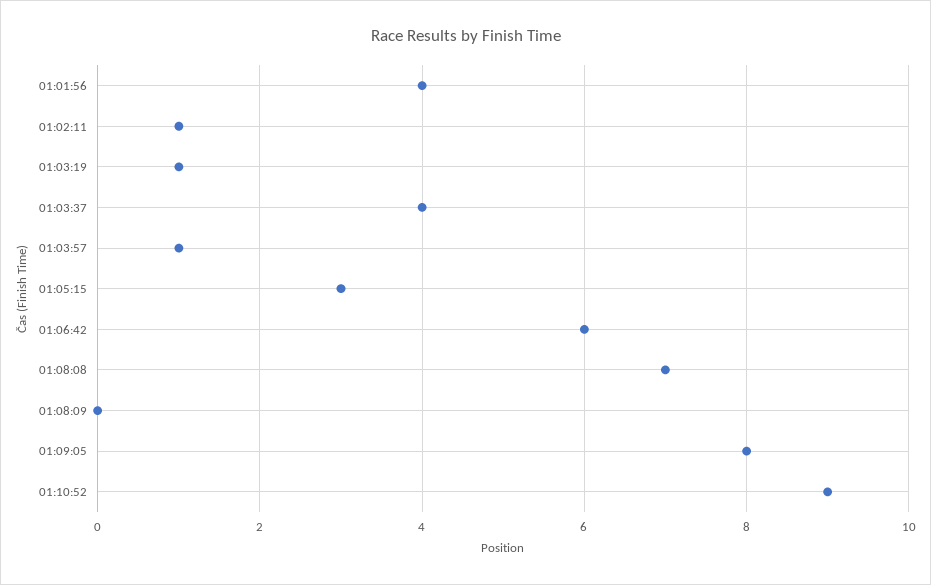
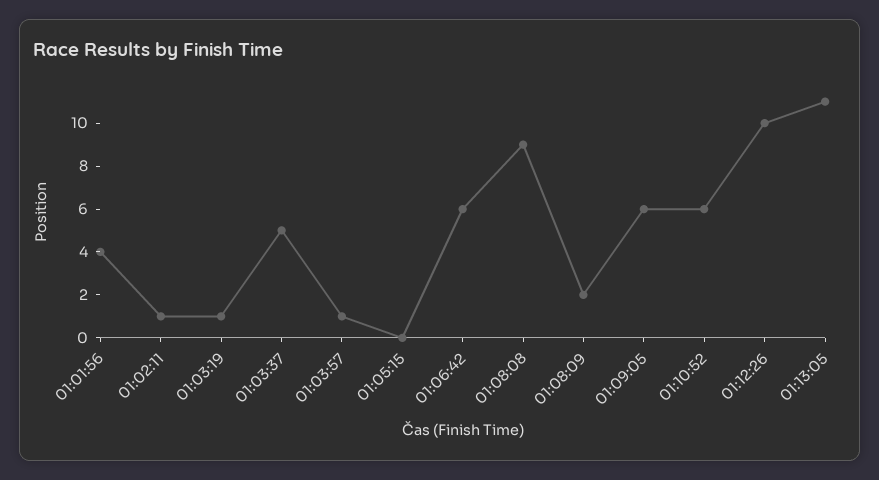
01:03:37: 4 -> 5
01:05:15: 3 -> 0
01:08:08: 7 -> 9
01:08:09: 0 -> 2
01:09:05: 8 -> 6
01:10:52: 9 -> 6
01:12:26: none -> 10
01:13:05: none -> 11

